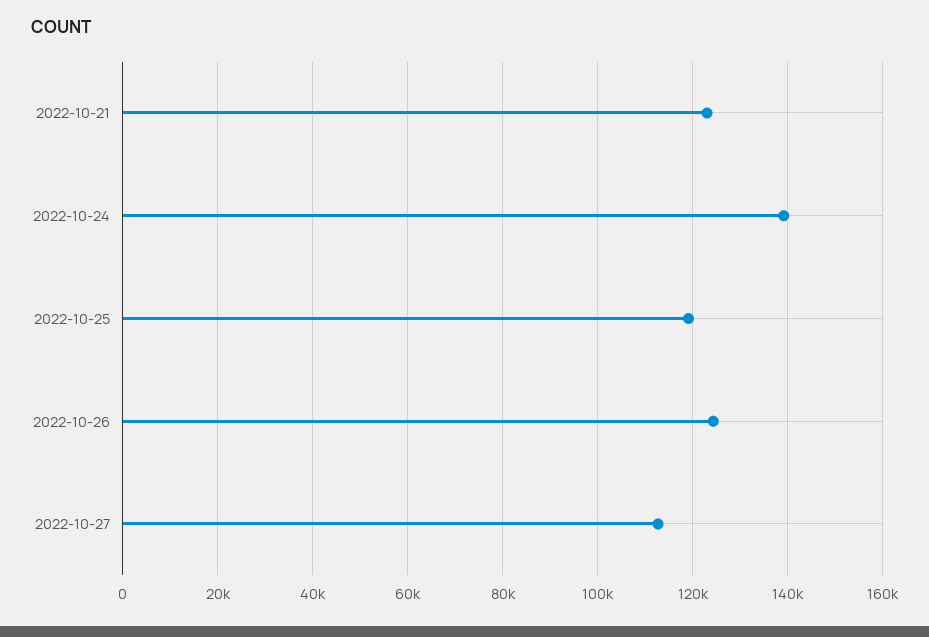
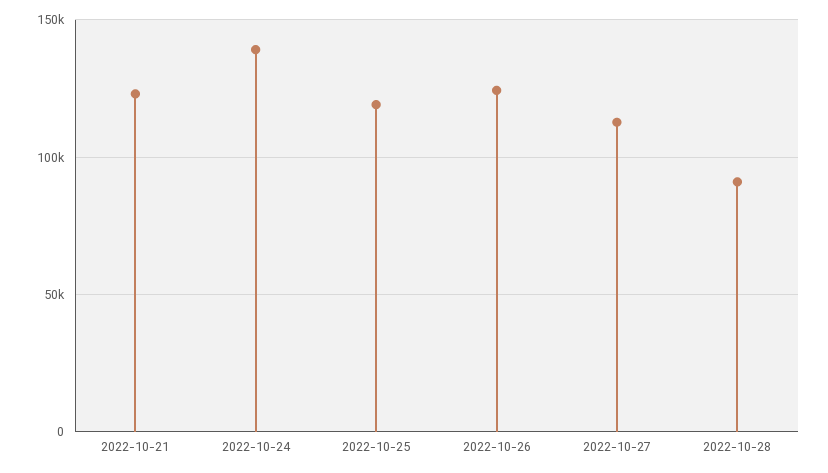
2022-10-28: none -> 90000

